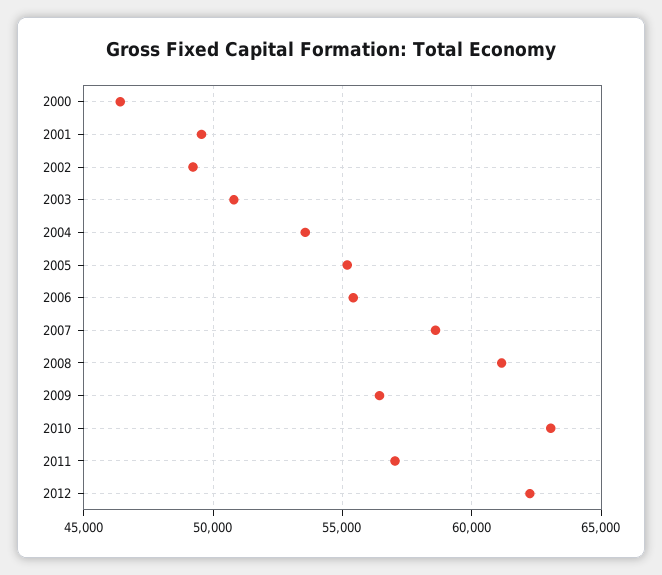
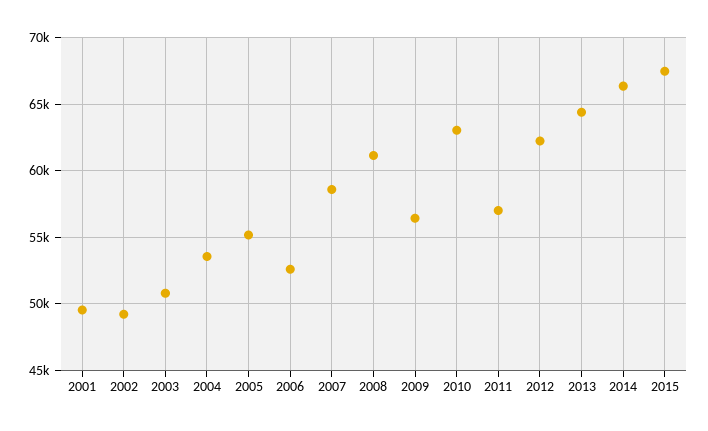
2000: 46500 -> none
2006: 55500 -> 52500
2013: none -> 64500
2014: none -> 66500
2015: none -> 67500

